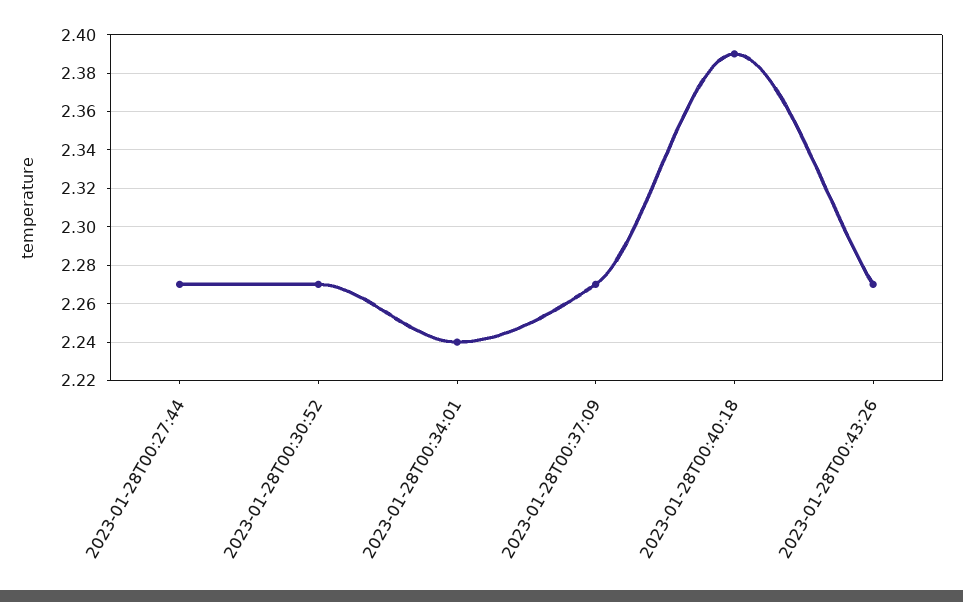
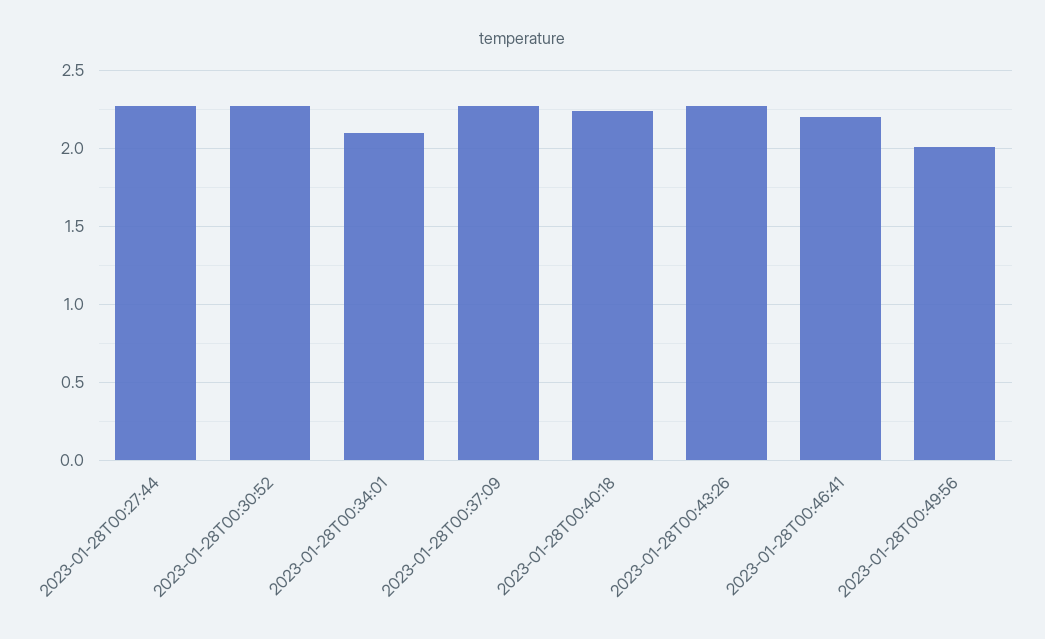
2023-01-28T00:34:01: 2.24 -> 2.1
2023-01-28T00:40:18: 2.39 -> 2.25
2023-01-28T00:46:41: none -> 2.2
2023-01-28T00:49:56: none -> 2

